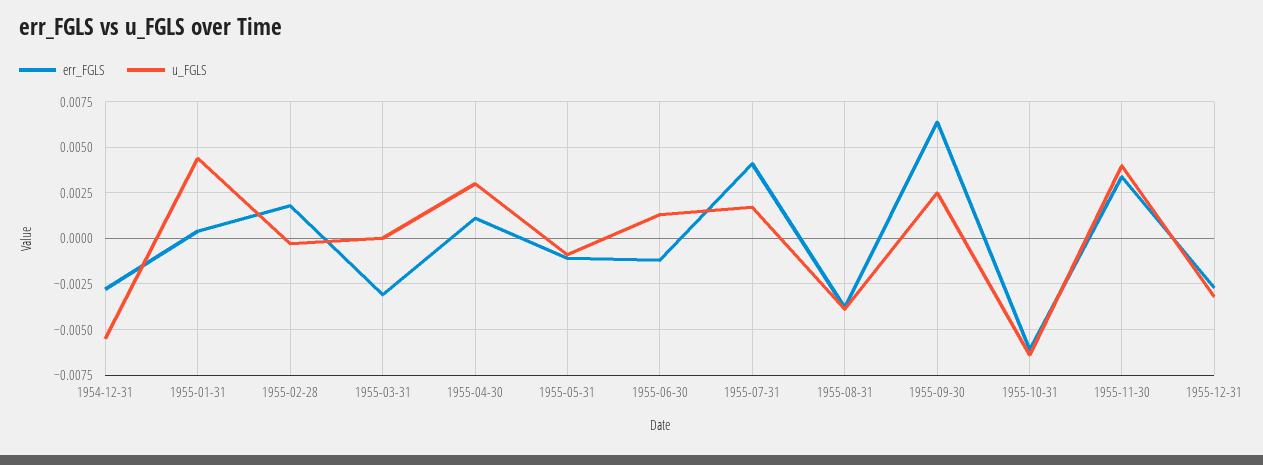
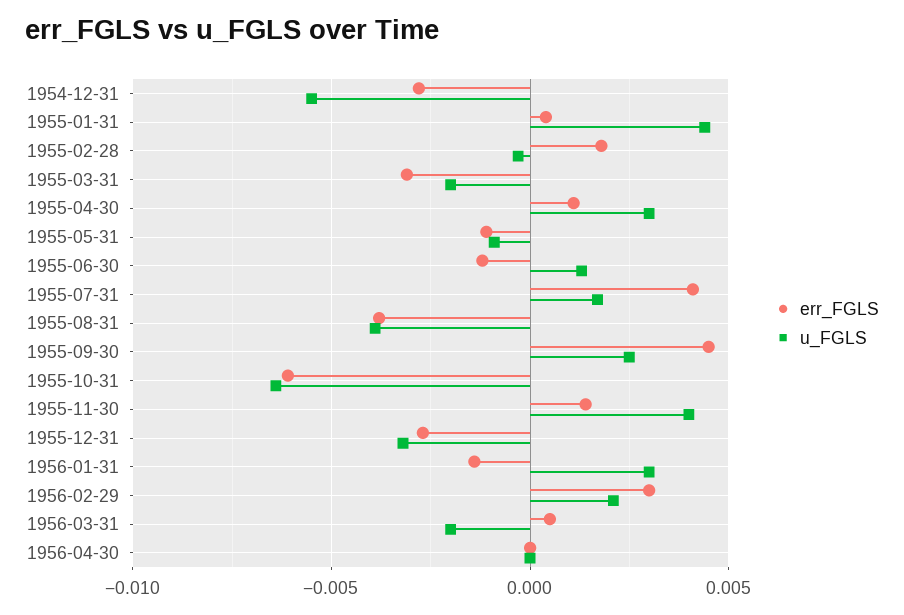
u_FGLS, 1955-03-31: 0 -> -0.002
err_FGLS, 1955-09-30: 0.0065 -> 0.0045
err_FGLS, 1955-11-30: 0.0035 -> 0.0015
err_FGLS, 1956-01-31: none -> -0.0015
u_FGLS, 1956-01-31: none -> 0.003
err_FGLS, 1956-02-29: none -> 0.003
u_FGLS, 1956-02-29: none -> 0.002
err_FGLS, 1956-03-31: none -> 0.0005
u_FGLS, 1956-03-31: none -> -0.002
err_FGLS, 1956-04-30: none -> 0
u_FGLS, 1956-04-30: none -> 0

